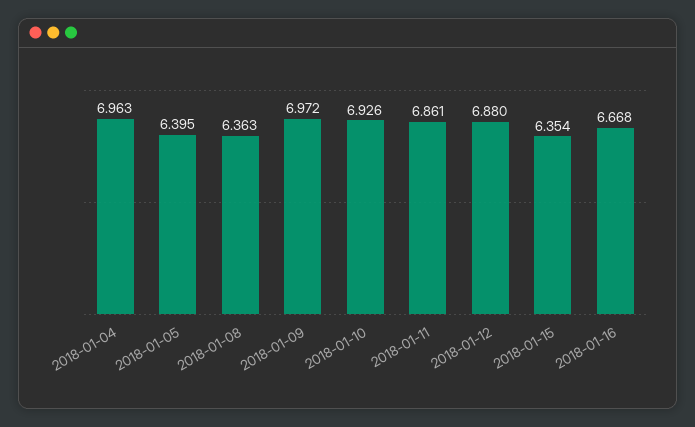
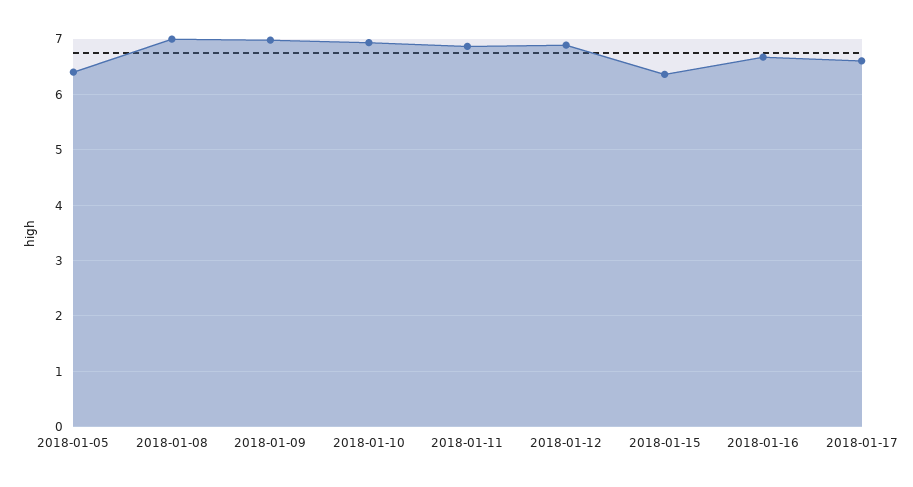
2018-01-04: 6.963 -> none
2018-01-08: 6.363 -> 7
2018-01-17: none -> 6.6

